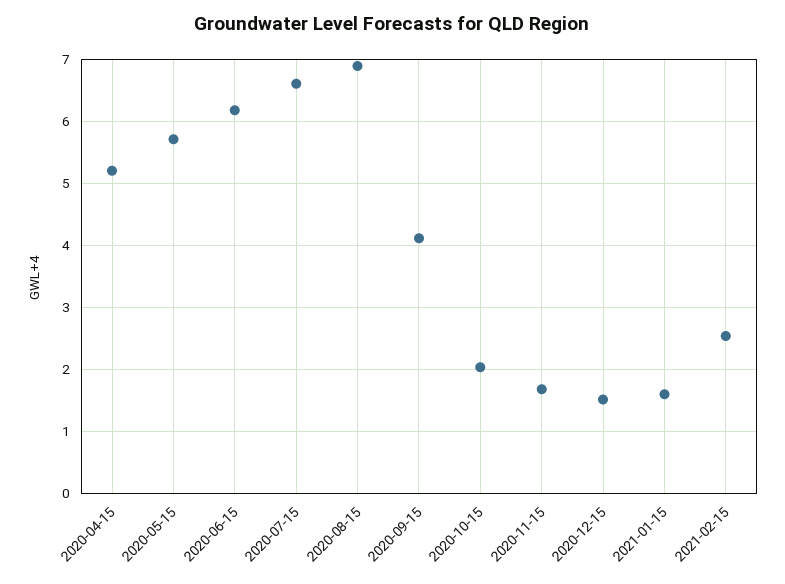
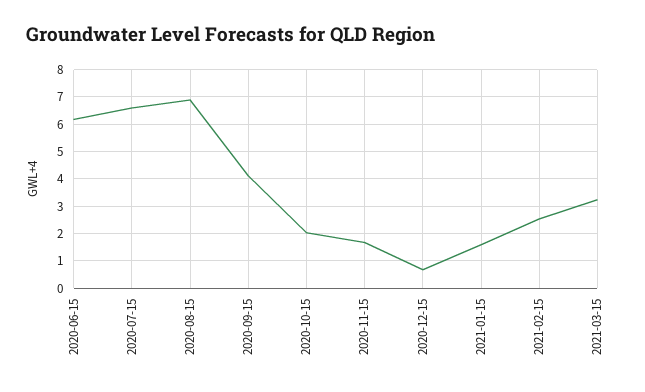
2020-04-15: 5.2 -> none
2020-05-15: 5.7 -> none
2020-12-15: 1.5 -> 0.75
2021-03-15: none -> 3.25

